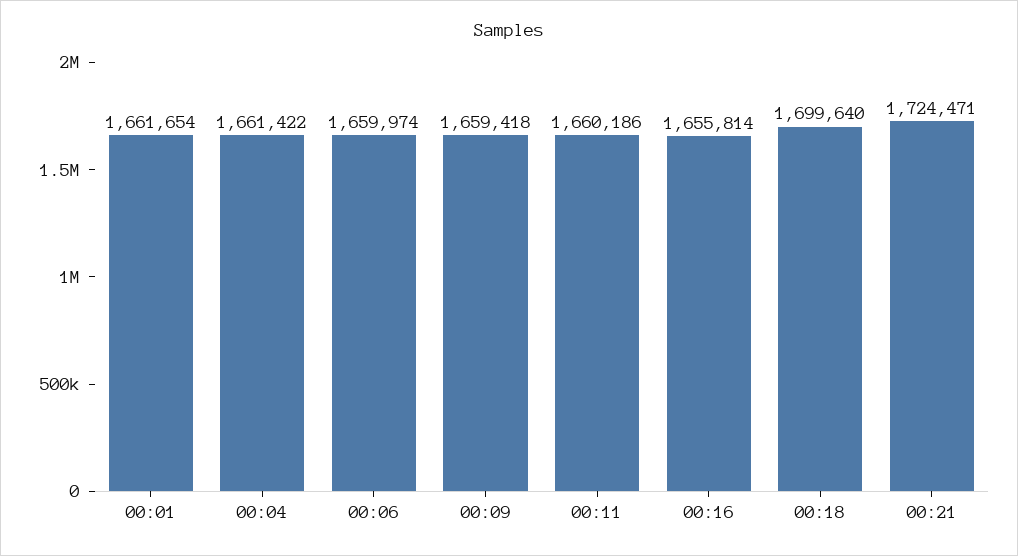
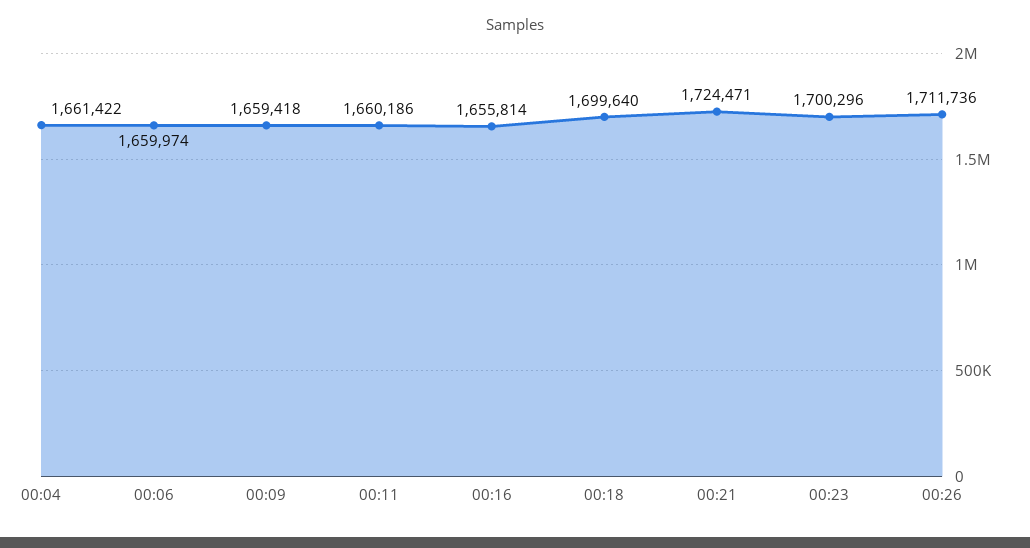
00:01: 1661654 -> none
00:23: none -> 1700296
00:26: none -> 1711736

